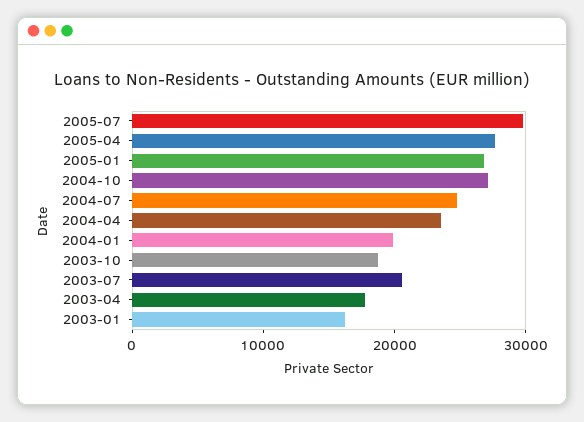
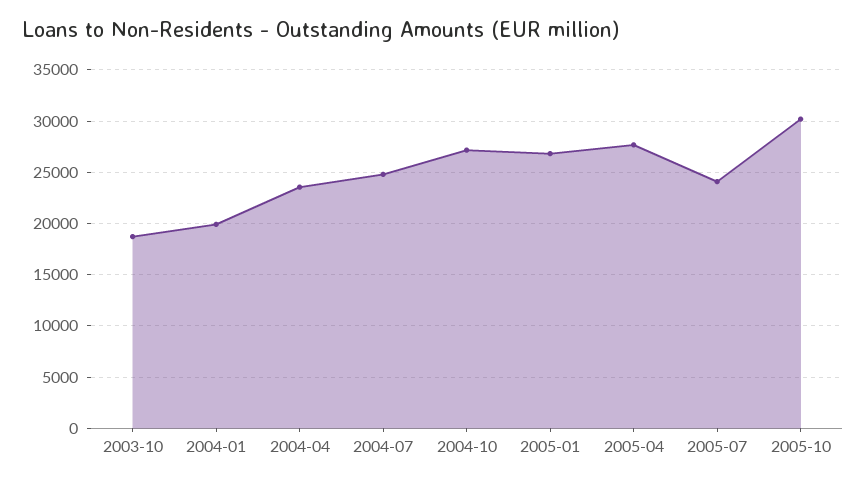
2005-07: 30000 -> 24000
2003-07: 20000 -> none
2003-04: 18000 -> none
2003-01: 16000 -> none
2005-10: none -> 30000

